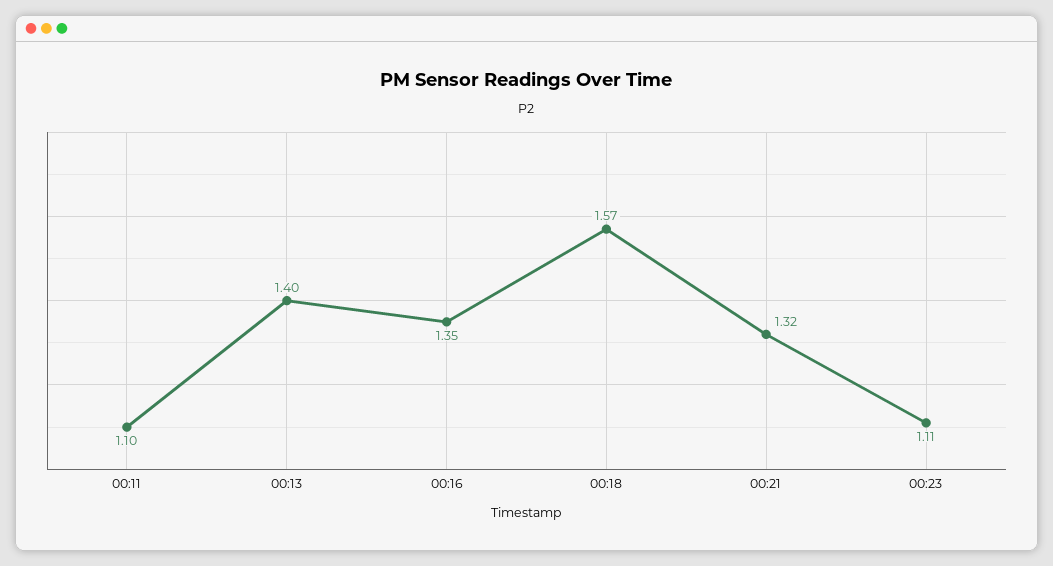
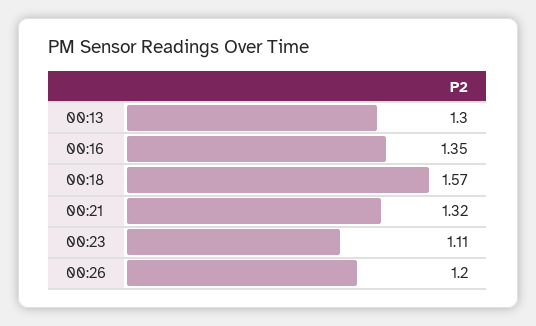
00:11: 1.1 -> none
00:13: 1.4 -> 1.3
00:26: none -> 1.2

